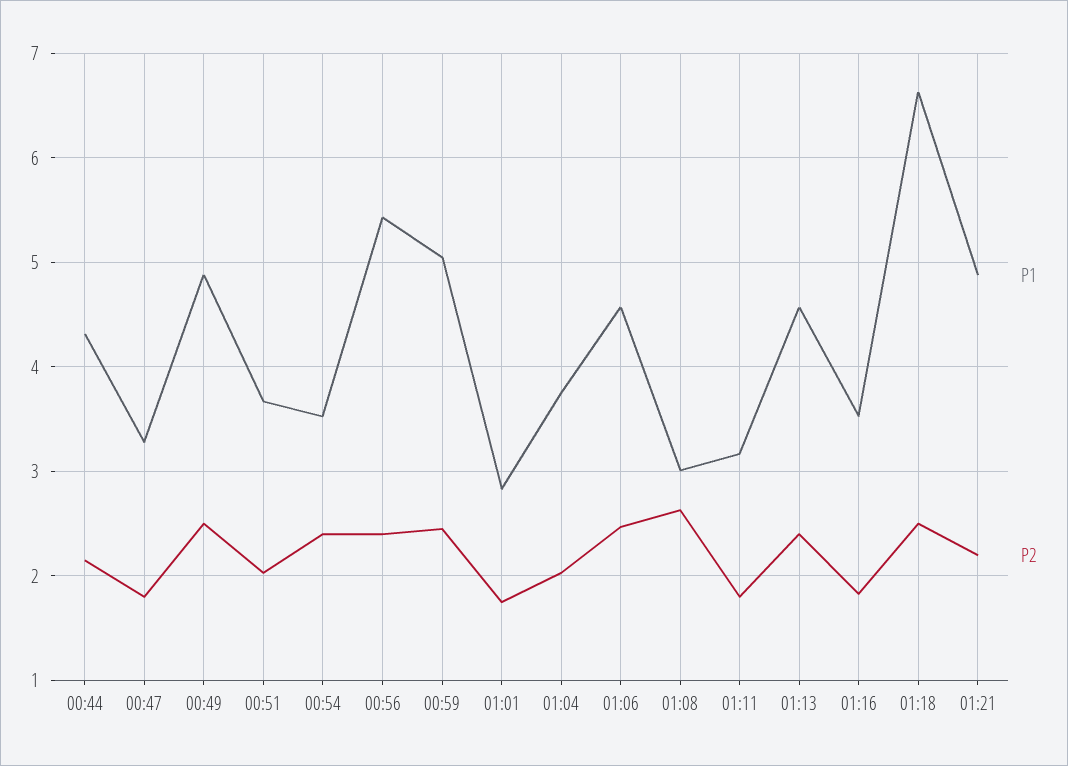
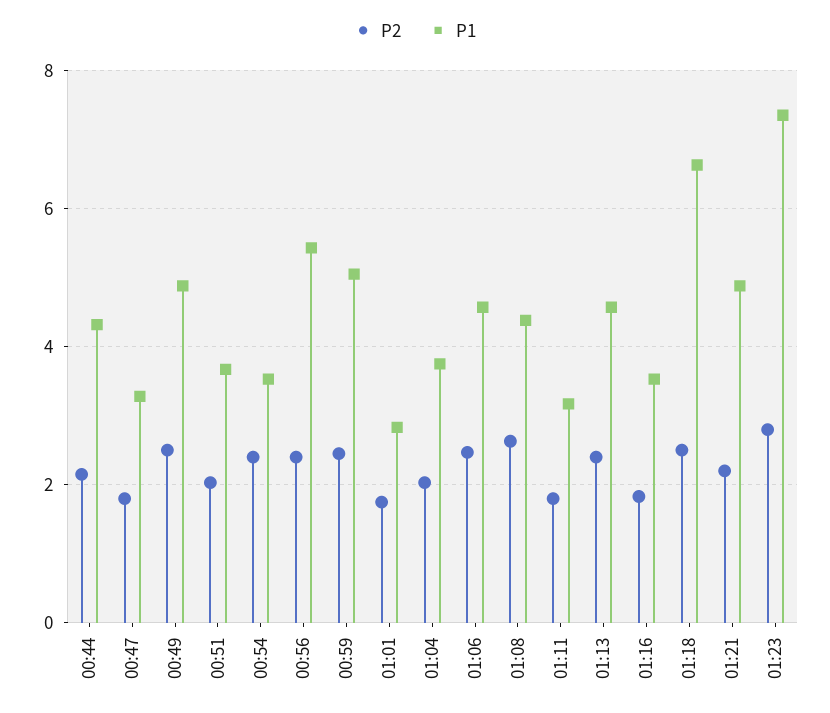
P1, 01:08: 3 -> 4.4
P2, 01:23: none -> 2.8
P1, 01:23: none -> 7.4

